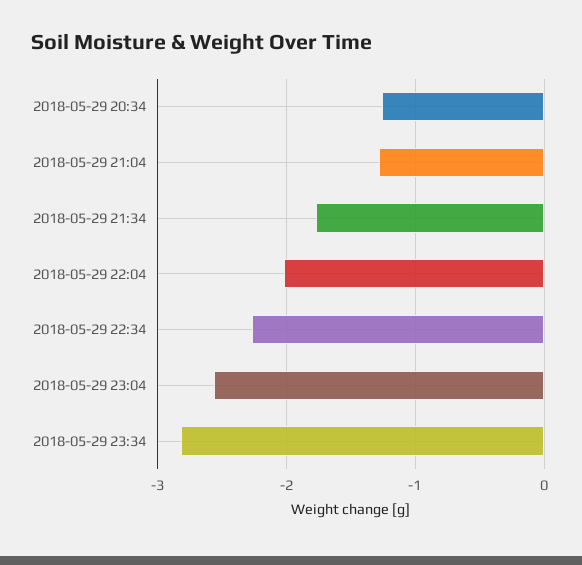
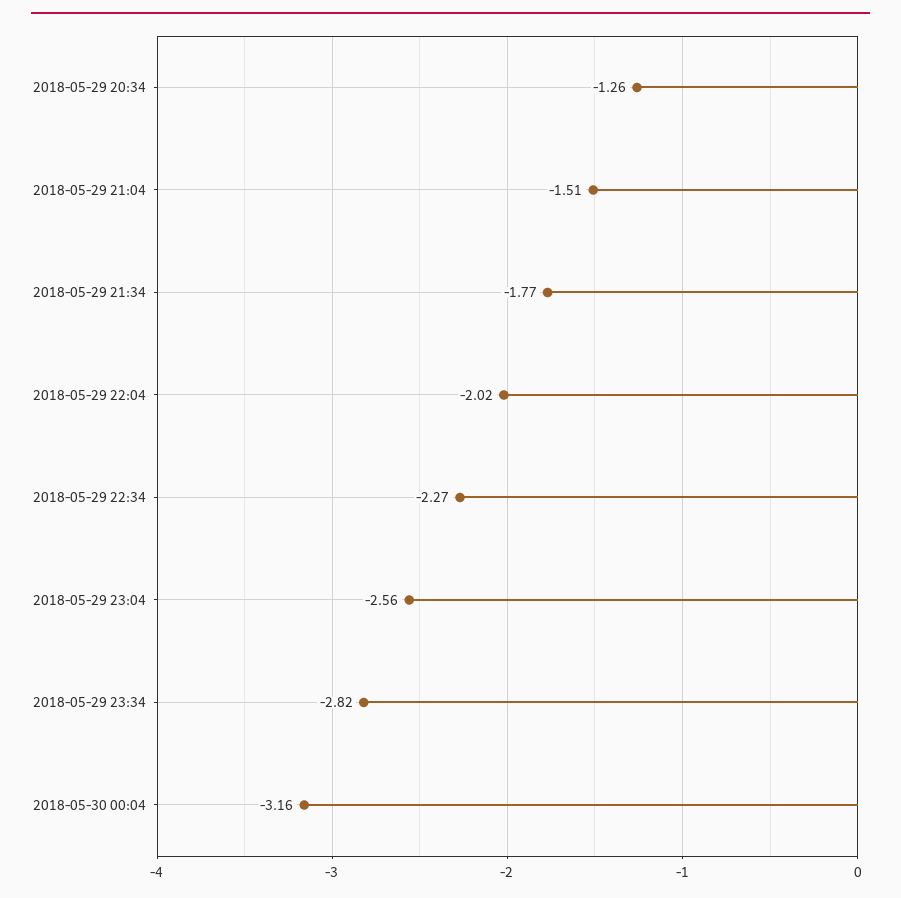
2018-05-29 21:04: -1.3 -> -1.51
2018-05-30 00:04: none -> -3.16

